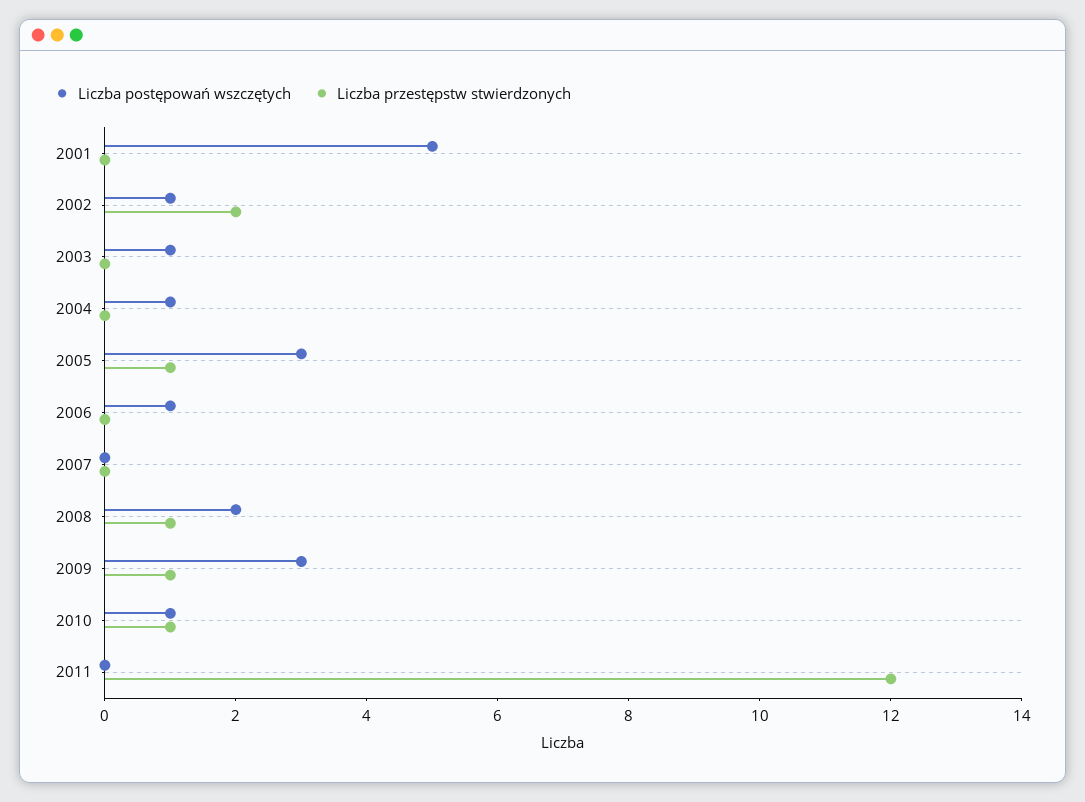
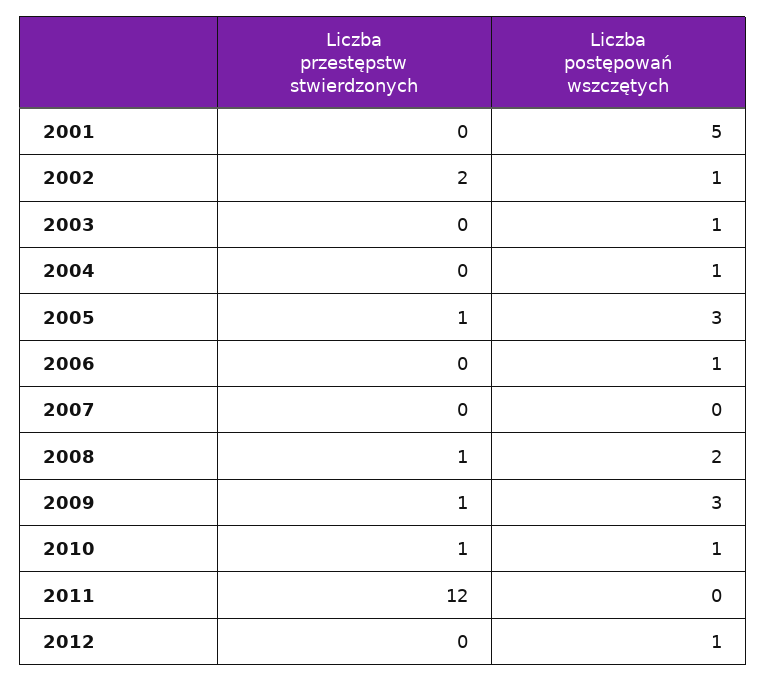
Liczba przestępstw stwierdzonych, 2012: none -> 0
Liczba postępowań wszczętych, 2012: none -> 1

